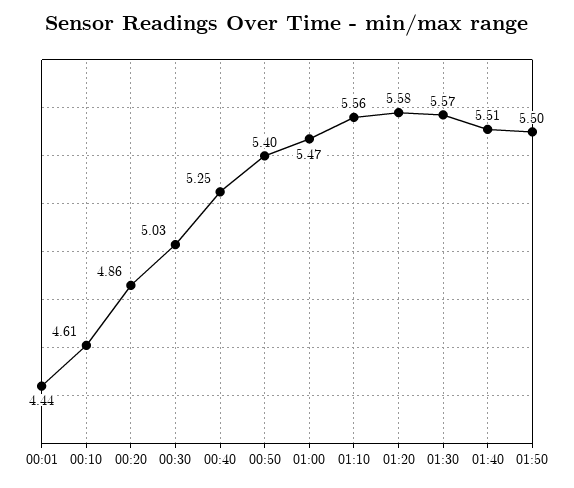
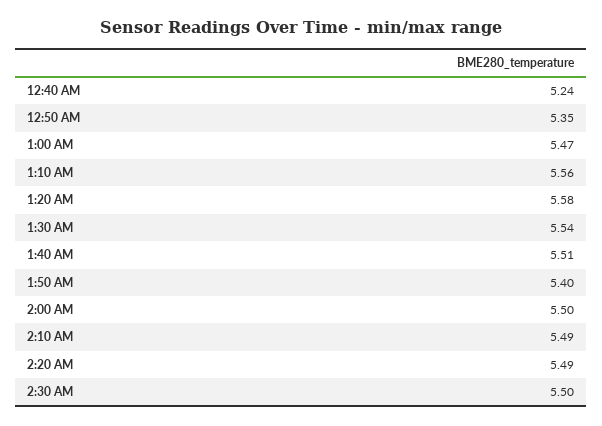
00:01: 4.44 -> none
00:10: 4.61 -> none
00:20: 4.86 -> none
00:30: 5.03 -> none
00:40: 5.25 -> 5.24
00:50: 5.4 -> 5.35
01:30: 5.57 -> 5.54
01:50: 5.5 -> 5.4
2:00 AM: none -> 5.5
2:10 AM: none -> 5.49
2:20 AM: none -> 5.49
2:30 AM: none -> 5.5

